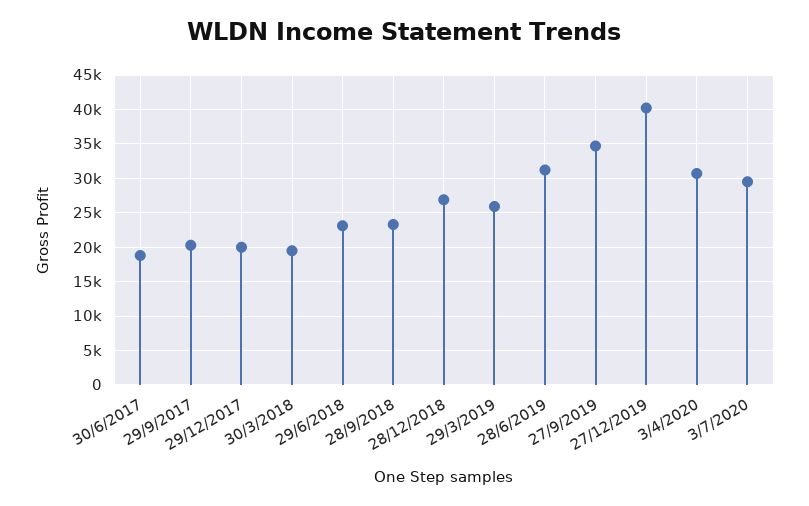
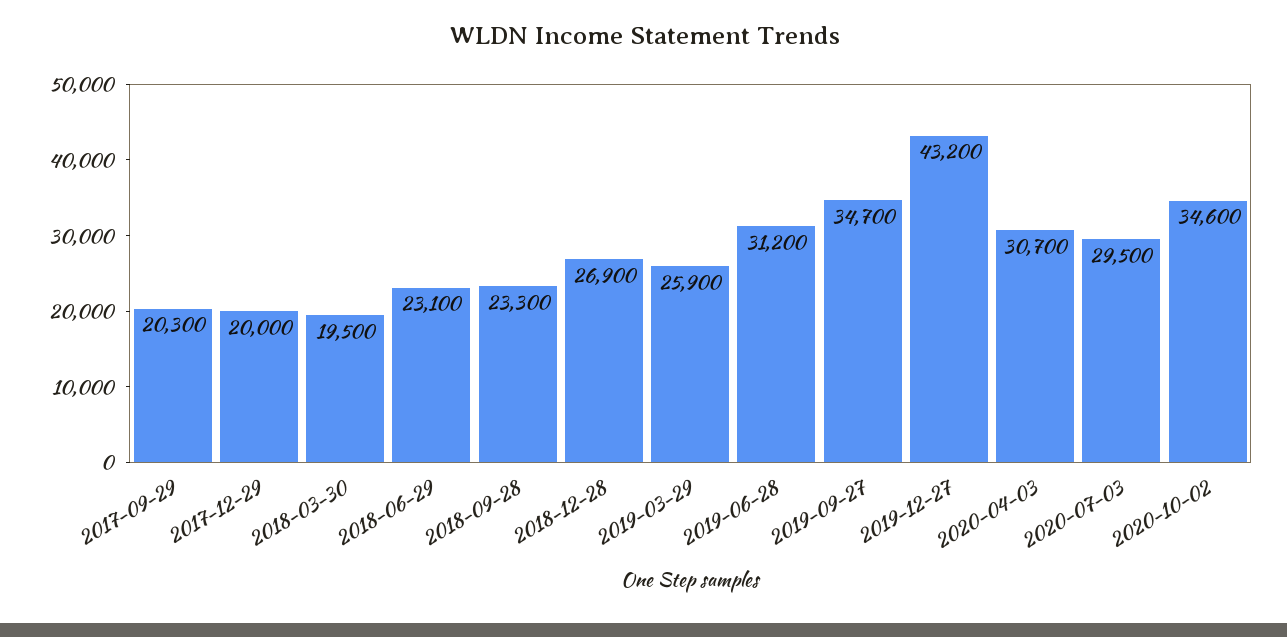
30/6/2017: 19000 -> none
27/12/2019: 40000 -> 43200
2020-10-02: none -> 34600

